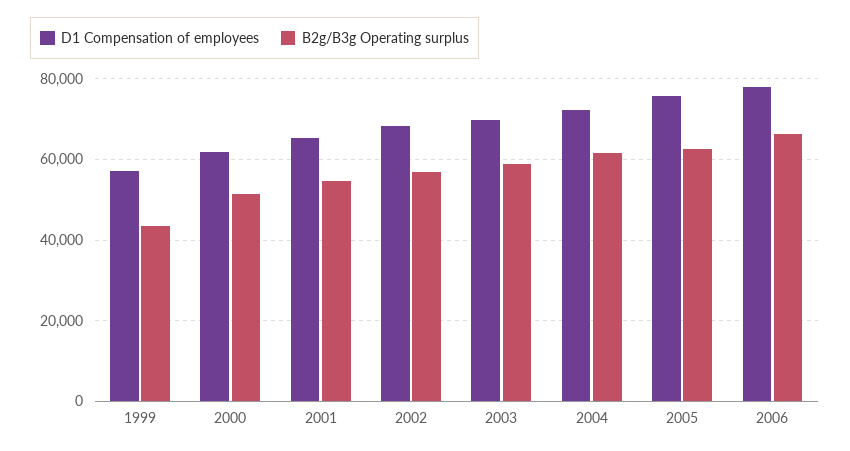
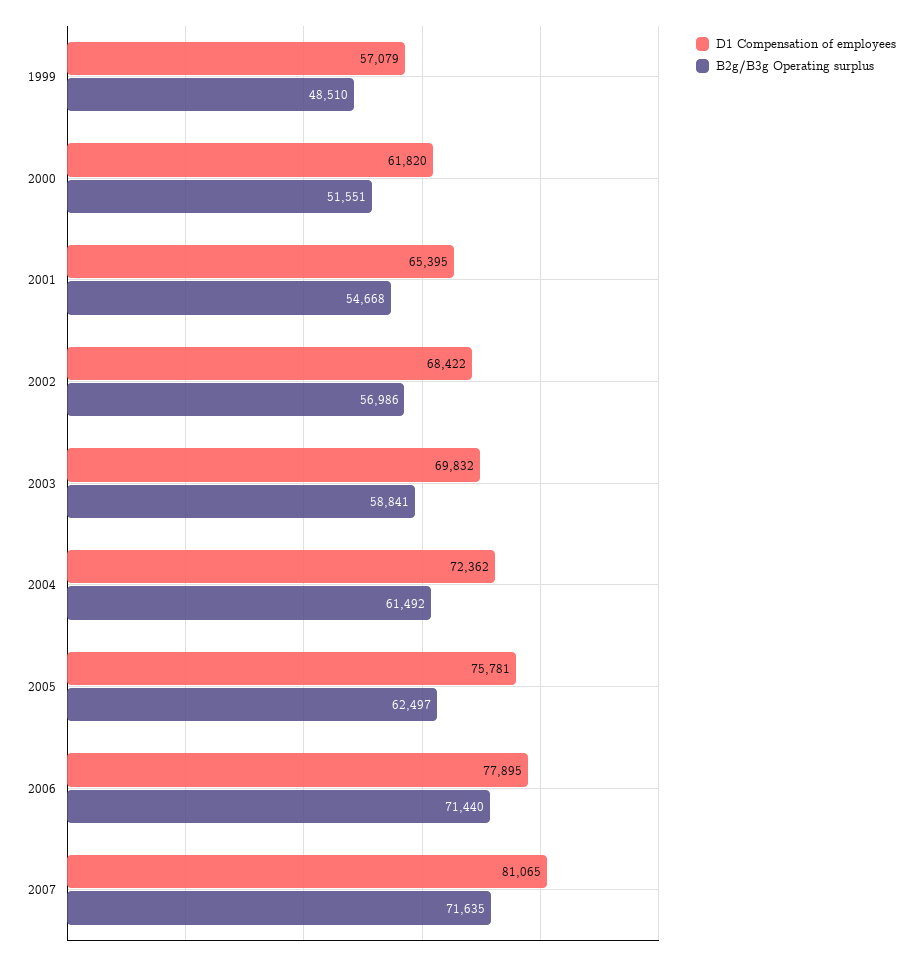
B2g/B3g Operating surplus, 1999: 44000 -> 48510
B2g/B3g Operating surplus, 2006: 66000 -> 71440
D1 Compensation of employees, 2007: none -> 81065
B2g/B3g Operating surplus, 2007: none -> 71635

